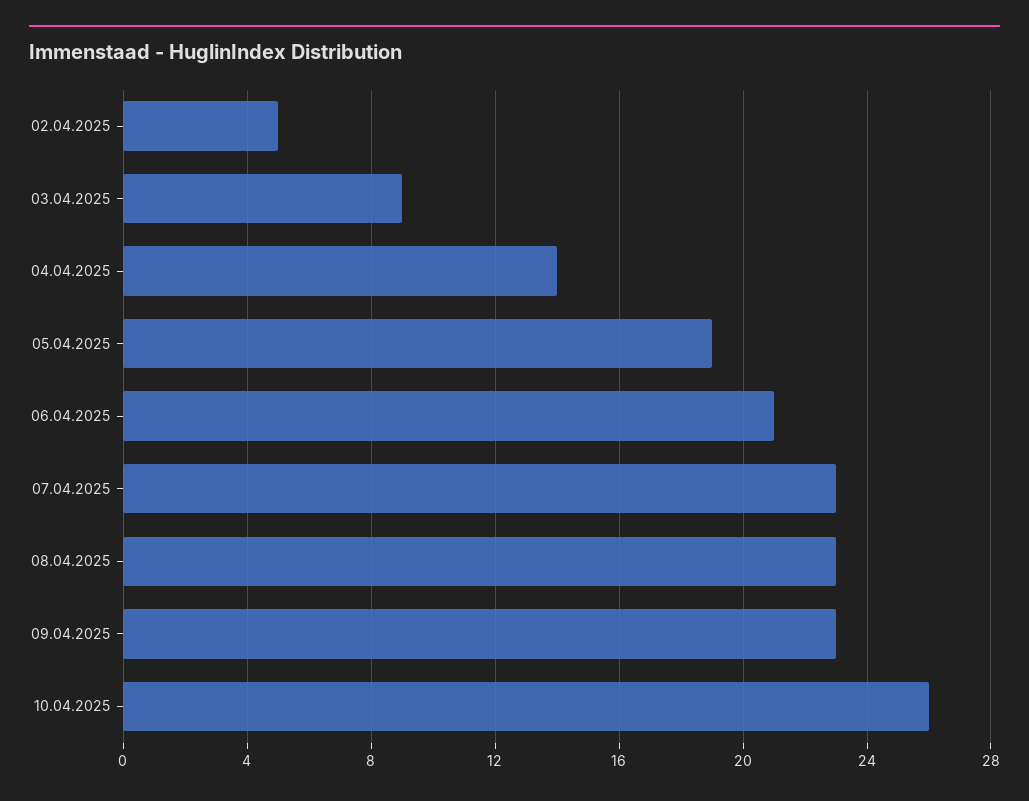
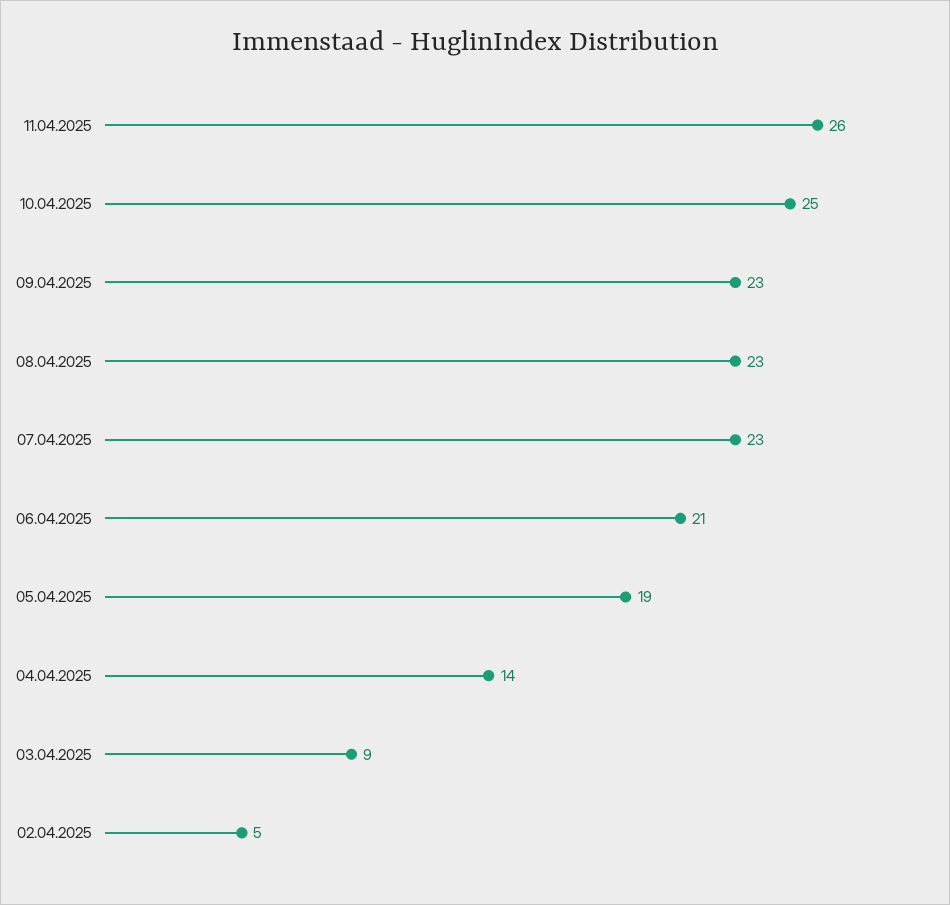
10.04.2025: 26 -> 25
11.04.2025: none -> 26

